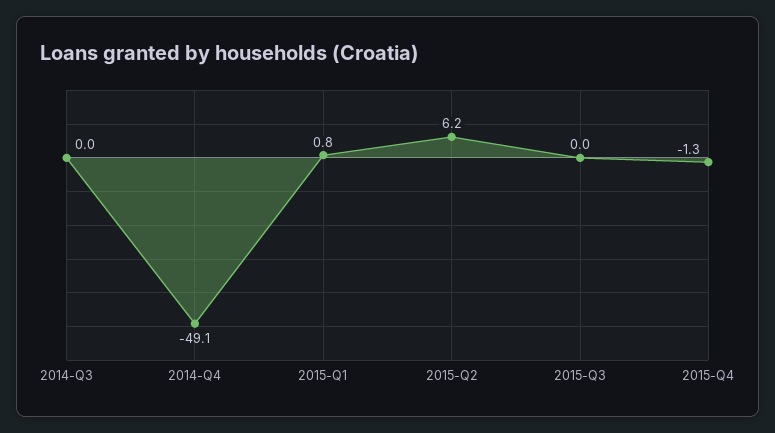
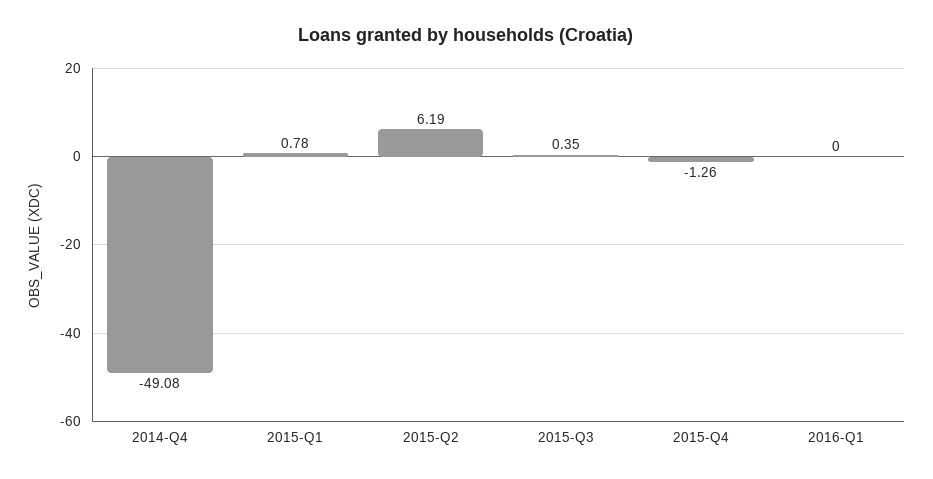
2014-Q3: 0 -> none
2015-Q3: 0 -> 0.35
2016-Q1: none -> 0

